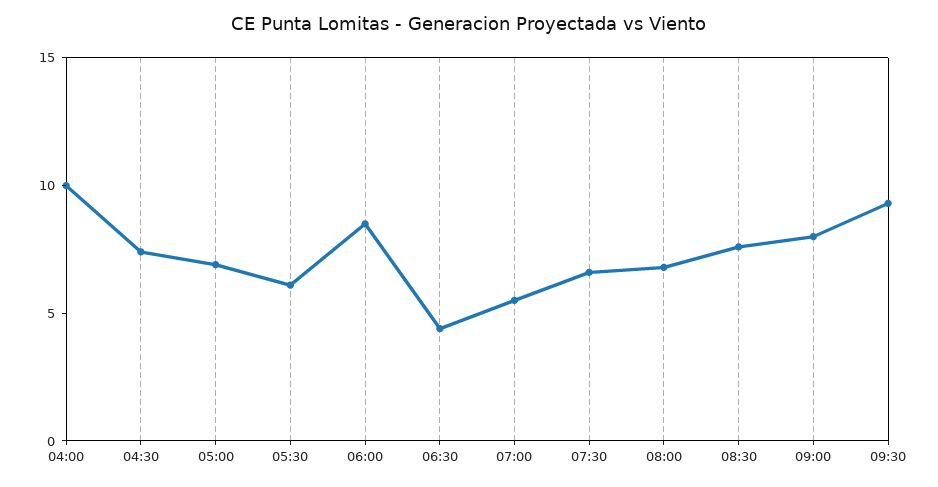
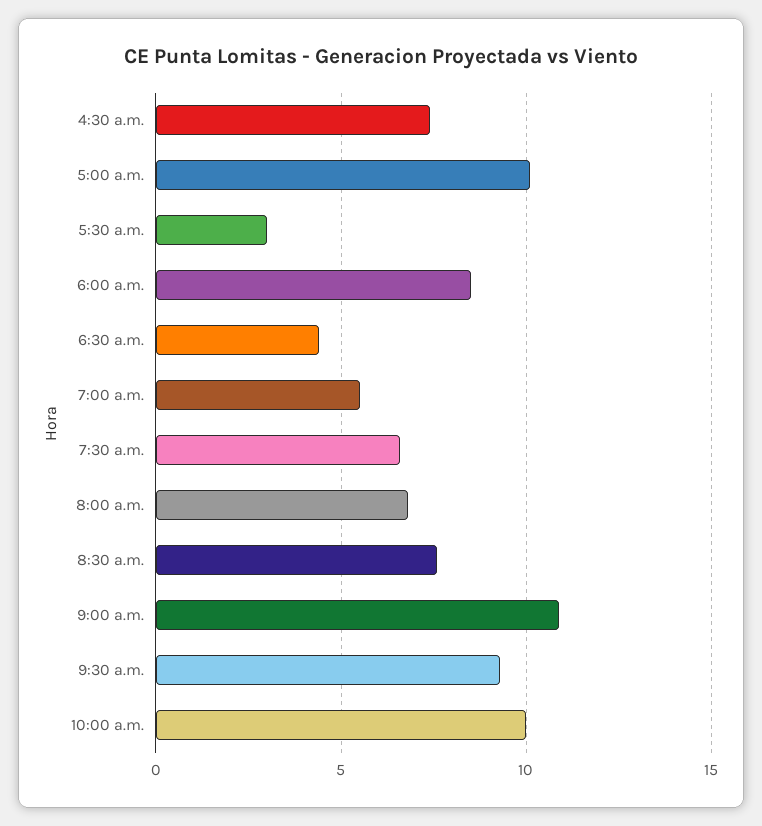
04:00: 10 -> none
05:00: 7 -> 10
05:30: 6 -> 3
09:00: 8 -> 11
10:00 a.m.: none -> 10

